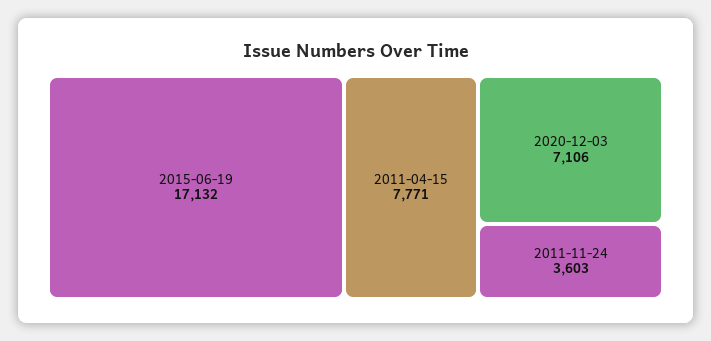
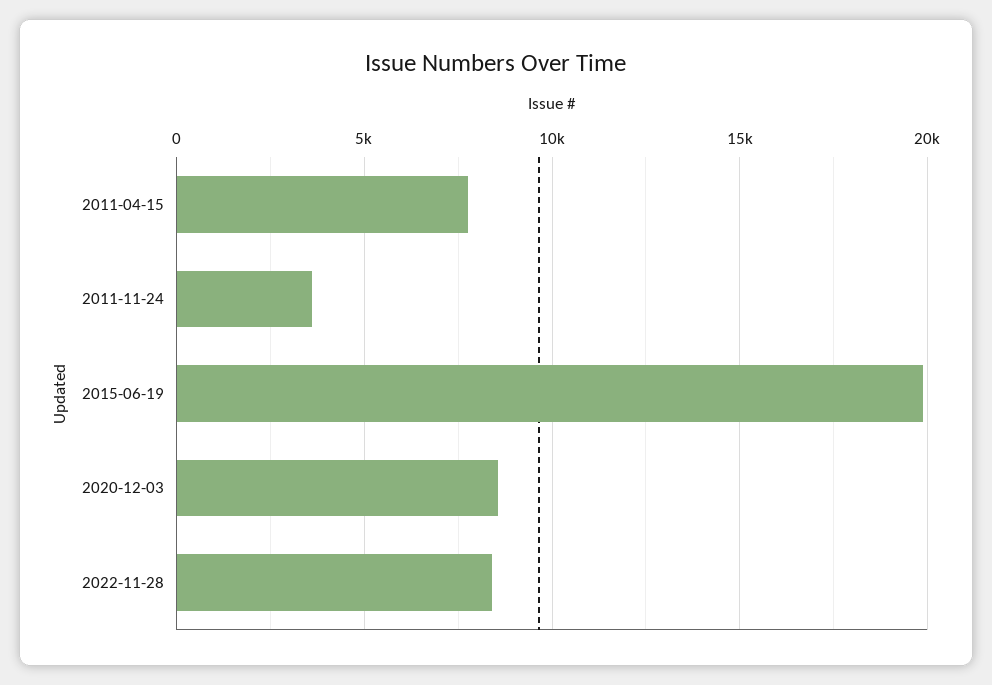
2015-06-19: 17132 -> 20000
2020-12-03: 7106 -> 8500
2022-11-28: none -> 8500

